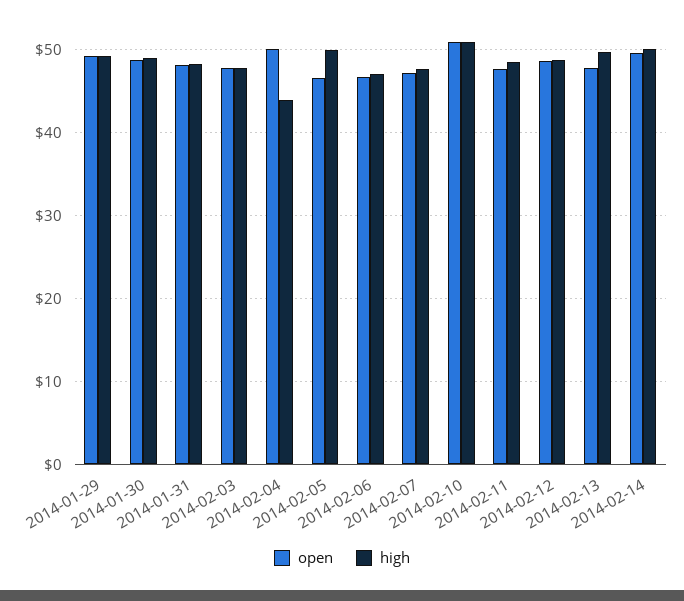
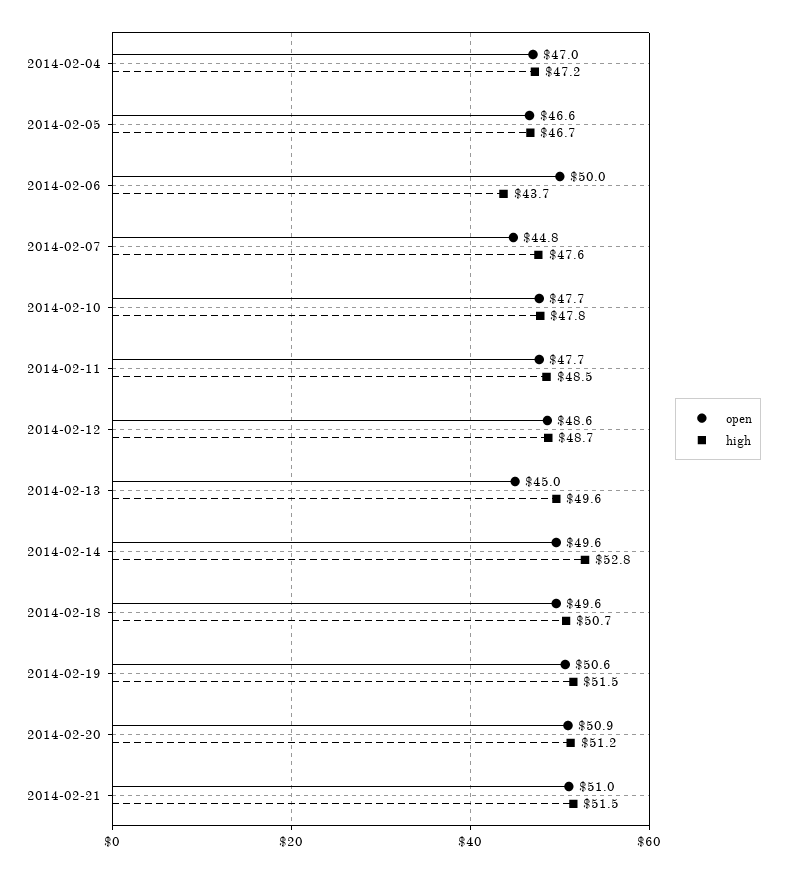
open, 2014-01-29: 49 -> none
high, 2014-01-29: 49 -> none
open, 2014-01-30: 49 -> none
high, 2014-01-30: 49 -> none
open, 2014-01-31: 48 -> none
high, 2014-01-31: 48 -> none
open, 2014-02-03: 48 -> none
high, 2014-02-03: 48 -> none
open, 2014-02-04: 50 -> 47
high, 2014-02-04: 44 -> 47.2
high, 2014-02-05: 50 -> 46.7
open, 2014-02-06: 47 -> 50
high, 2014-02-06: 47 -> 43.7
open, 2014-02-07: 47 -> 44.8
open, 2014-02-10: 51 -> 47.7
high, 2014-02-10: 51 -> 47.8
open, 2014-02-13: 48 -> 45
high, 2014-02-14: 50 -> 52.8
open, 2014-02-18: none -> 49.6
high, 2014-02-18: none -> 50.7
open, 2014-02-19: none -> 50.6
high, 2014-02-19: none -> 51.5
open, 2014-02-20: none -> 50.9
high, 2014-02-20: none -> 51.2
open, 2014-02-21: none -> 51
high, 2014-02-21: none -> 51.5

